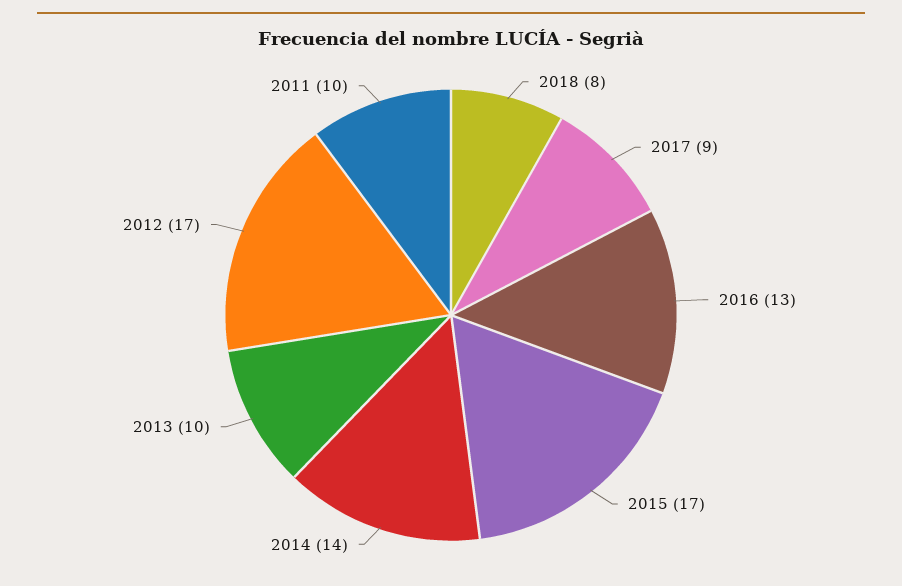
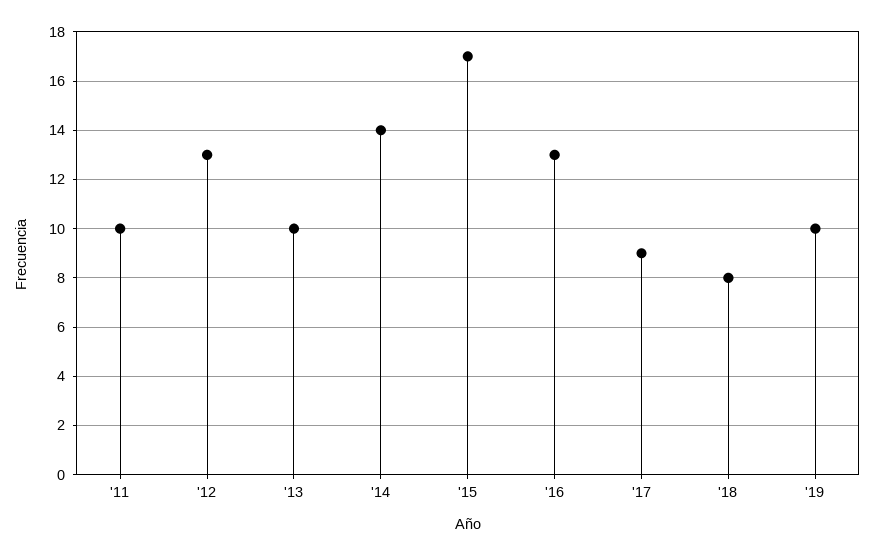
2012: 17 -> 13
'19: none -> 10

